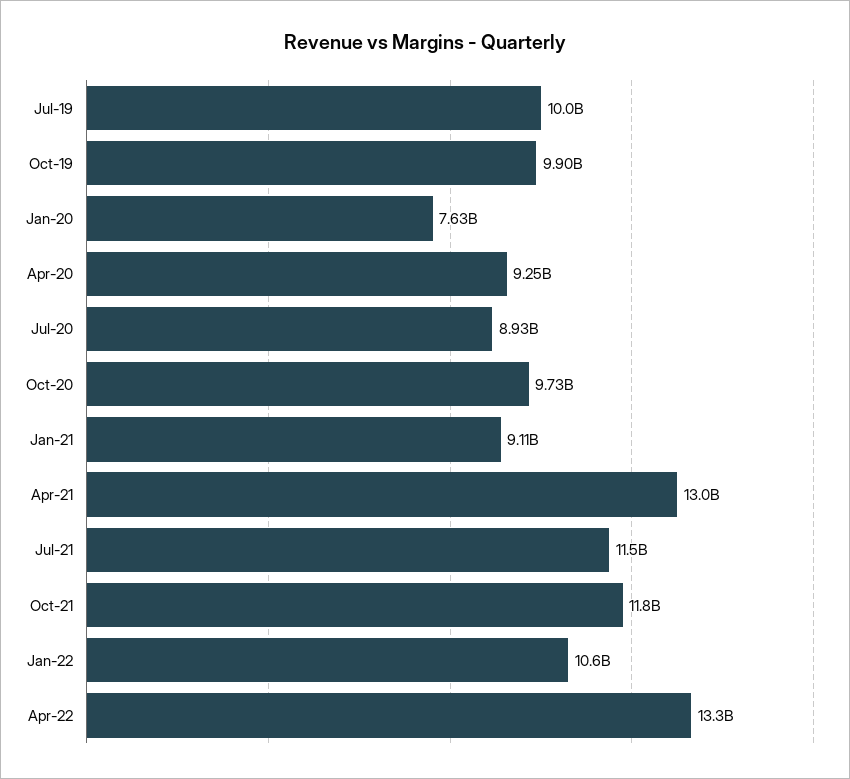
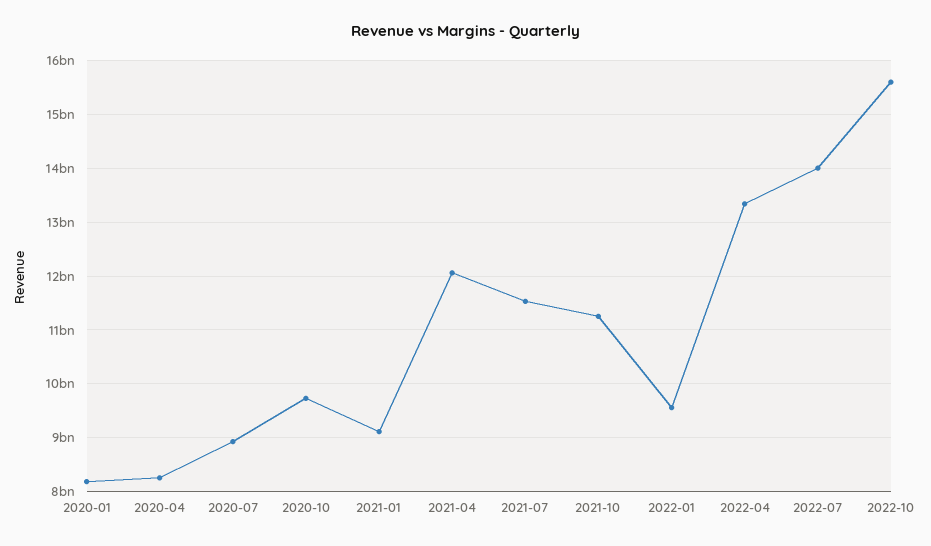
Jul-19: 10000000000 -> none
Oct-19: 9900000000 -> none
Jan-20: 7630000000 -> 8200000000
Apr-20: 9250000000 -> 8200000000
Apr-21: 13000000000 -> 12000000000
Oct-21: 11800000000 -> 11200000000
Jan-22: 10600000000 -> 9600000000
2022-07: none -> 14000000000
2022-10: none -> 15600000000

